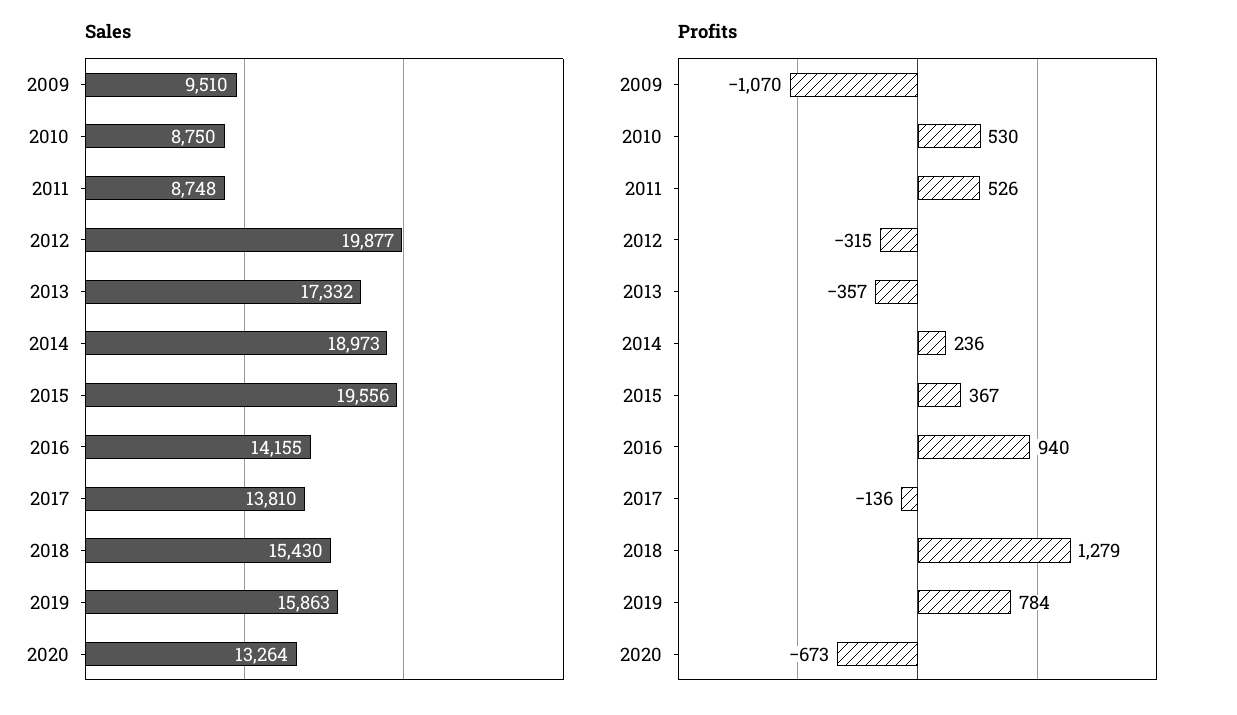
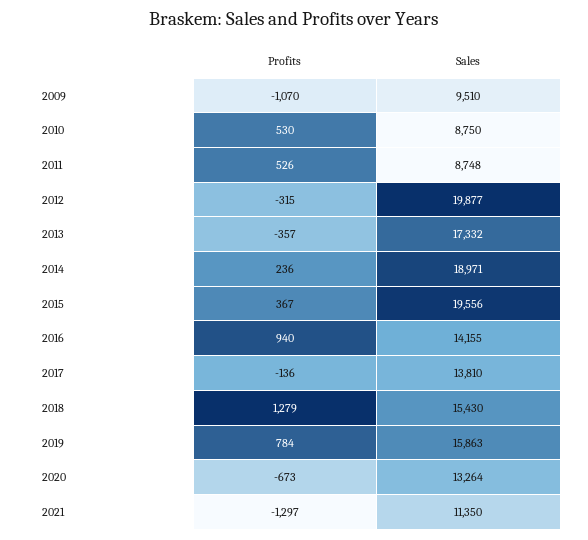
Sales, 2014: 18973 -> 18971
Profits, 2021: none -> -1297
Sales, 2021: none -> 11350

